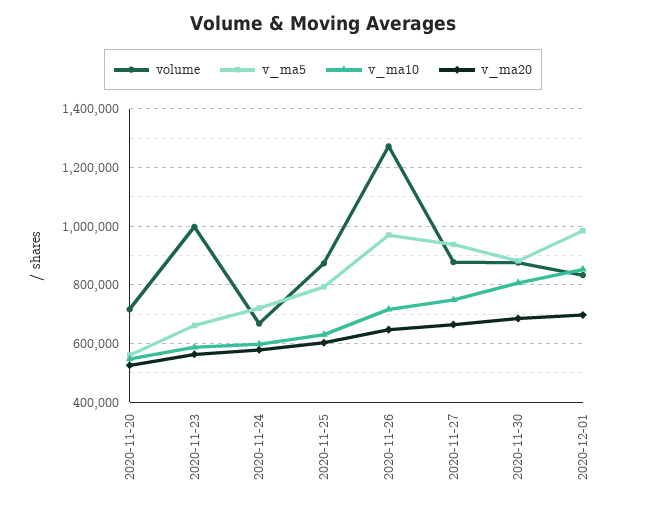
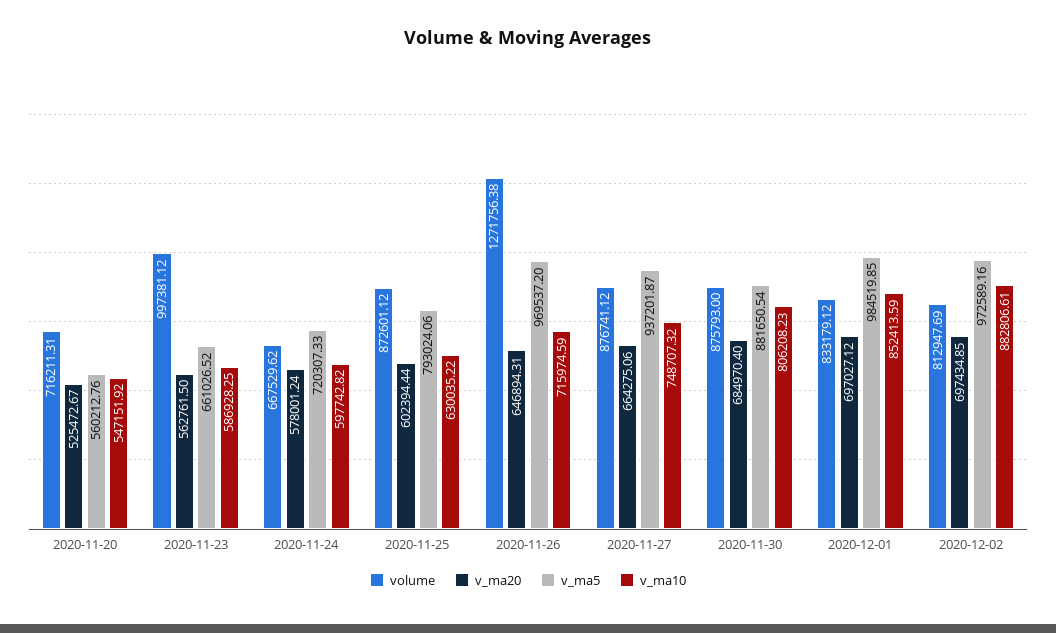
volume, 2020-12-02: none -> 812947.69
v_ma20, 2020-12-02: none -> 697434.85
v_ma5, 2020-12-02: none -> 972589.16
v_ma10, 2020-12-02: none -> 882806.61

